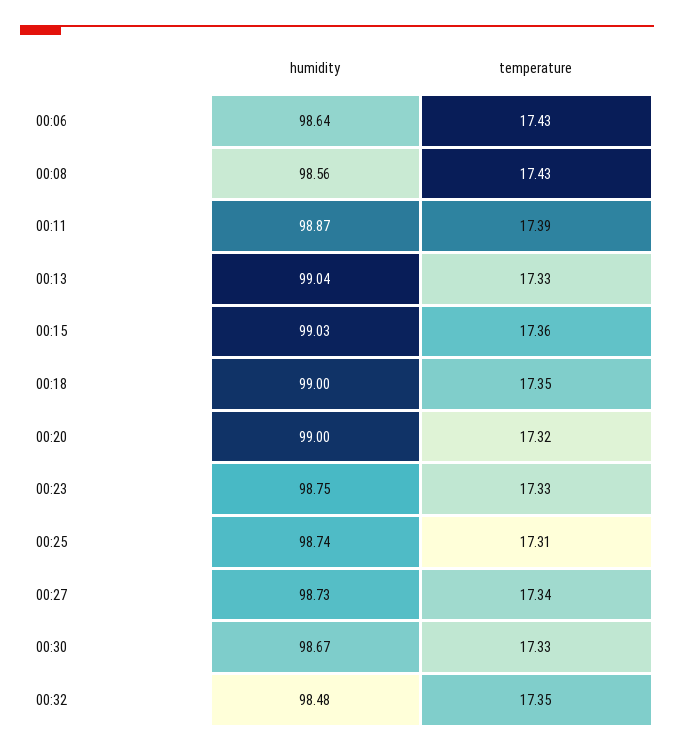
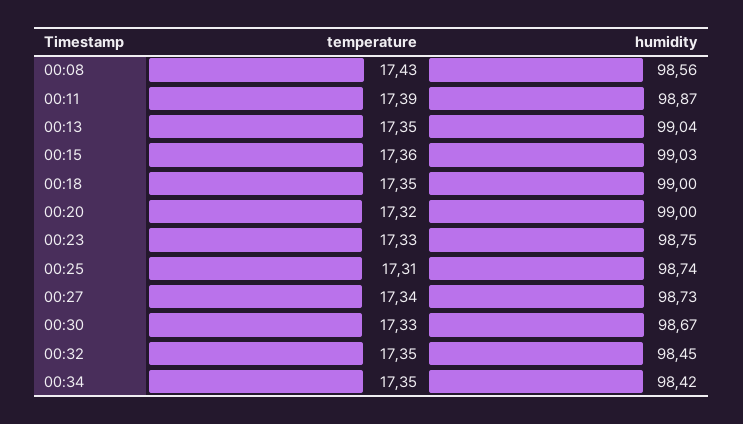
humidity, 00:06: 98.64 -> none
temperature, 00:06: 17.43 -> none
temperature, 00:13: 17.33 -> 17.35
humidity, 00:32: 98.48 -> 98.45
temperature, 00:34: none -> 17.35
humidity, 00:34: none -> 98.42

